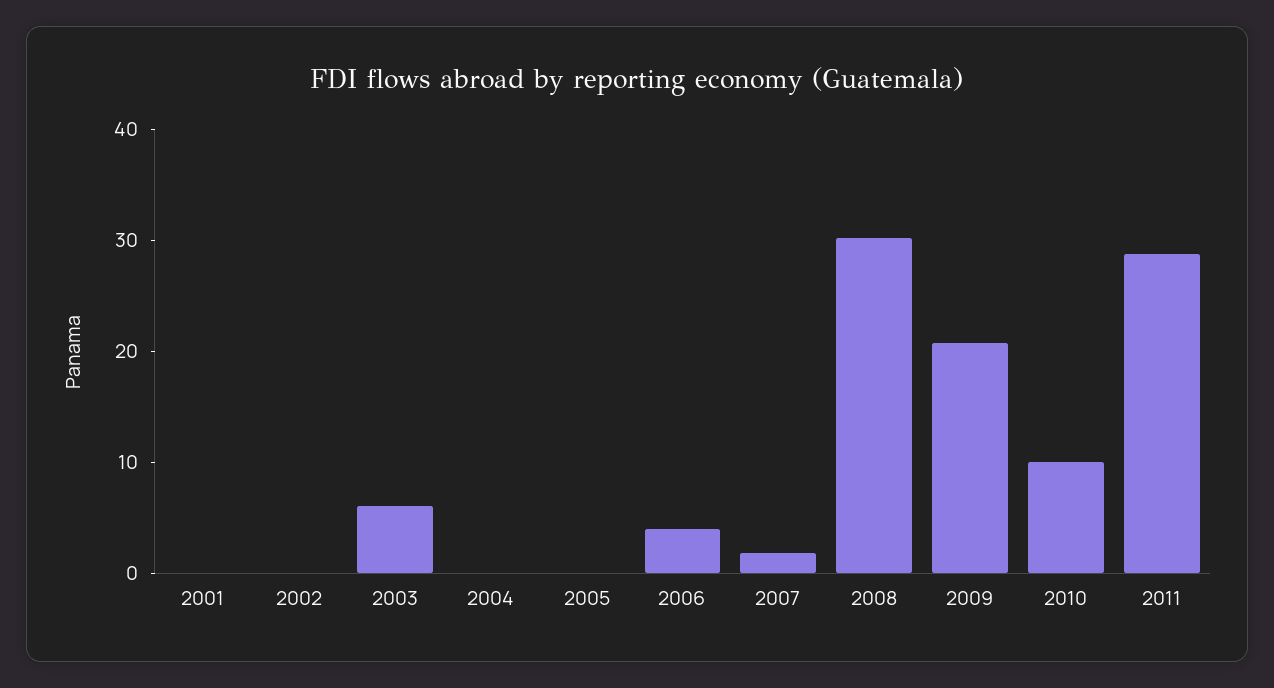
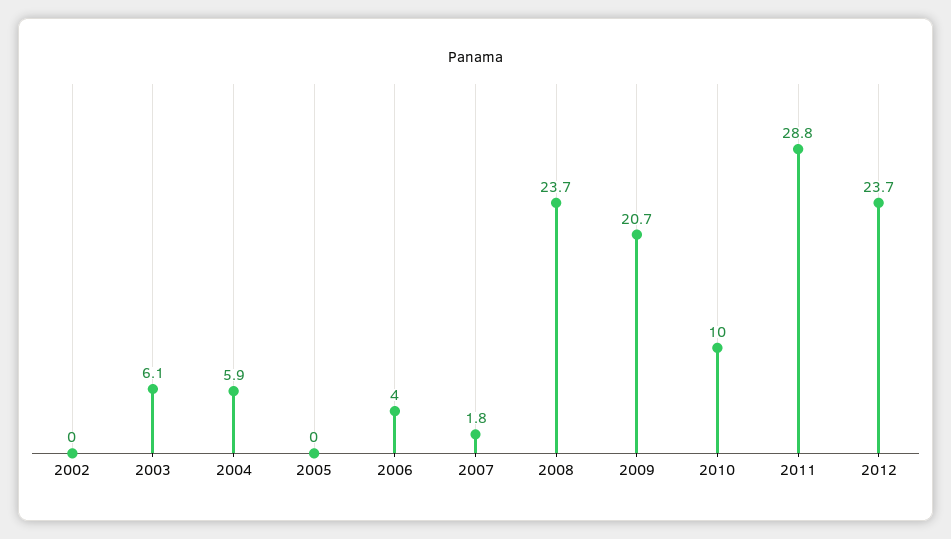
2001: 0 -> none
2004: 0 -> 5.9
2008: 30 -> 23.7
2012: none -> 23.7

